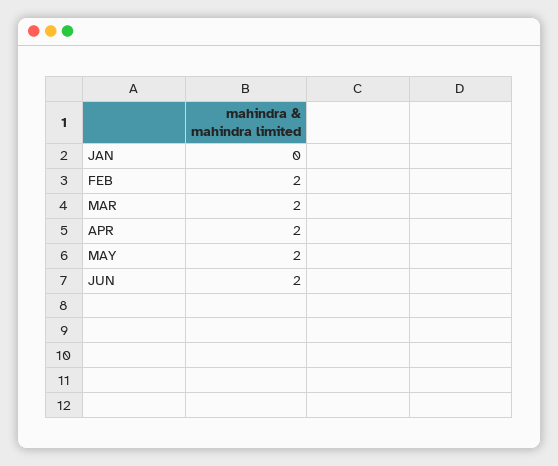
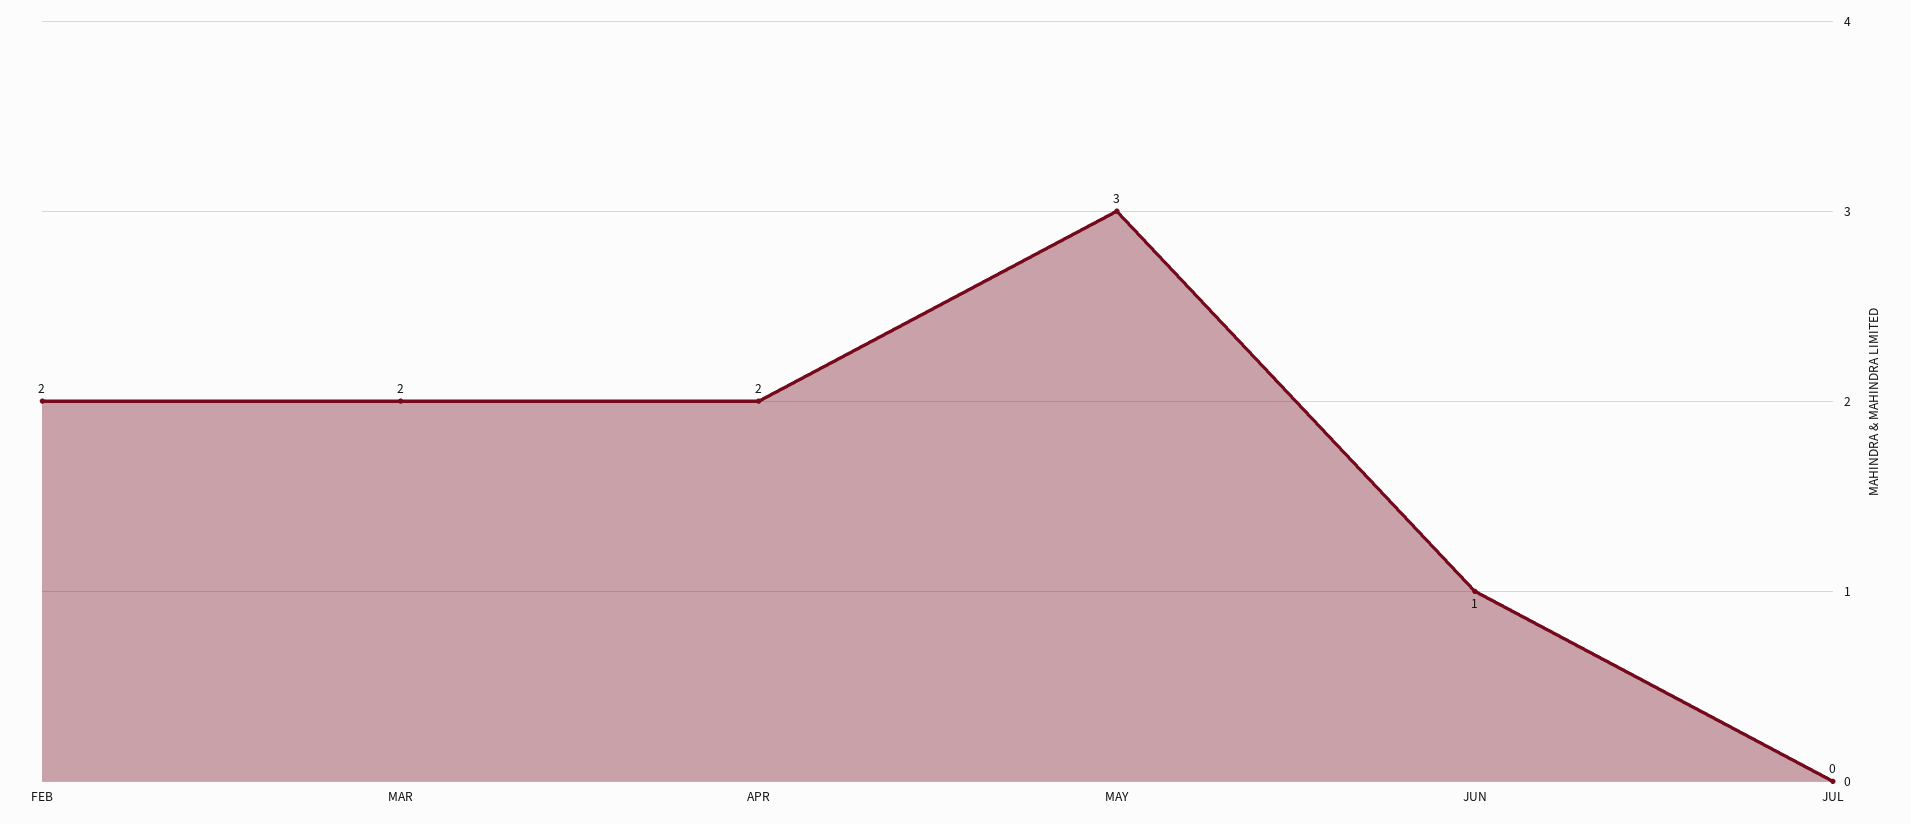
JAN: 0 -> none
MAY: 2 -> 3
JUN: 2 -> 1
JUL: none -> 0

